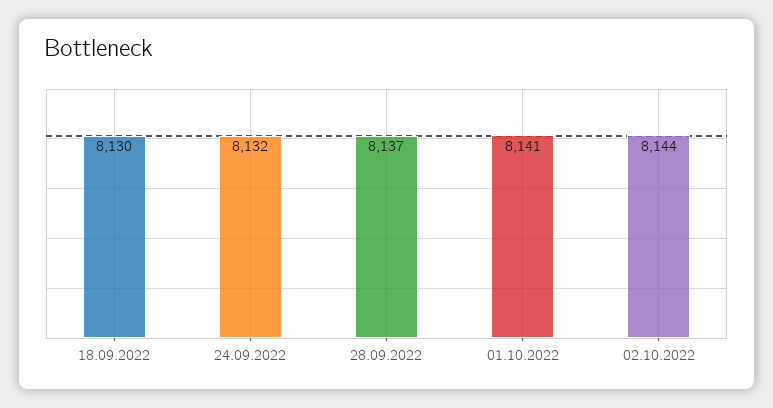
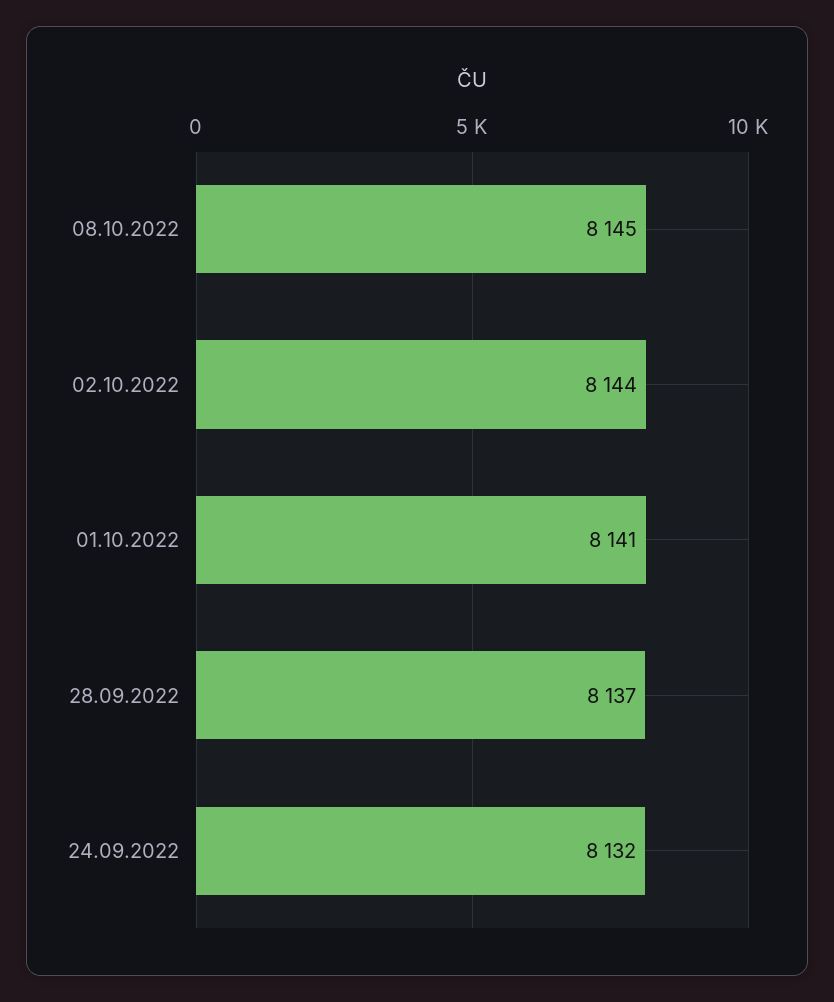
18.09.2022: 8130 -> none
08.10.2022: none -> 8145

